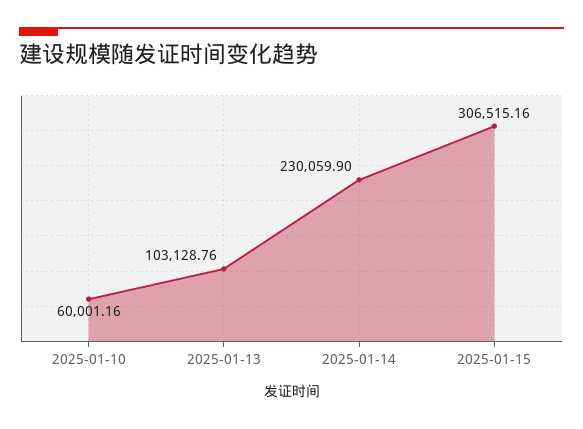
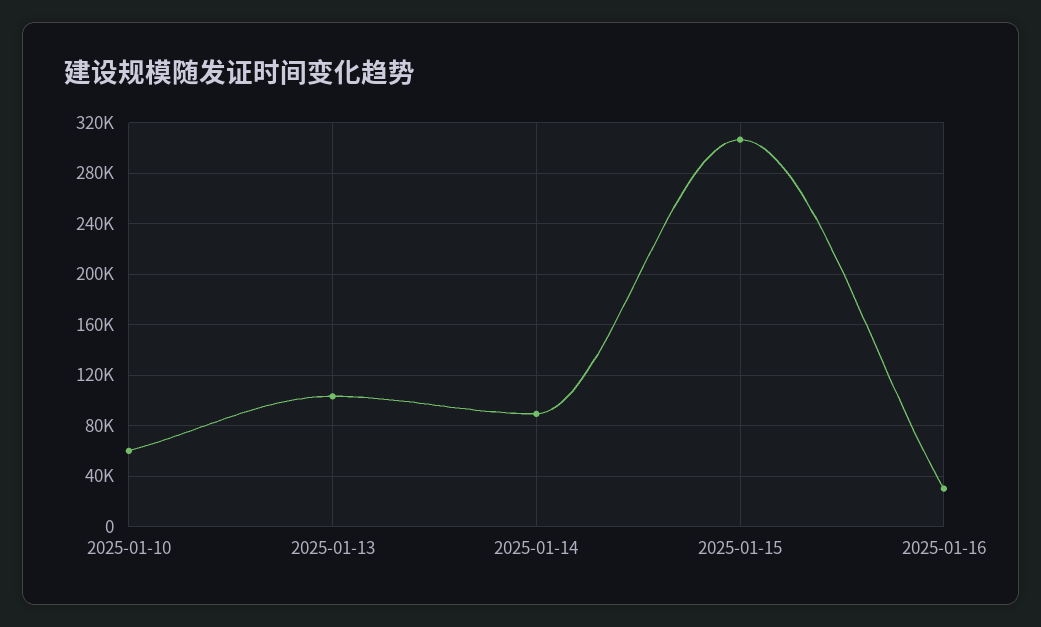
2025-01-14: 230059.9 -> 90000
2025-01-16: none -> 30000

